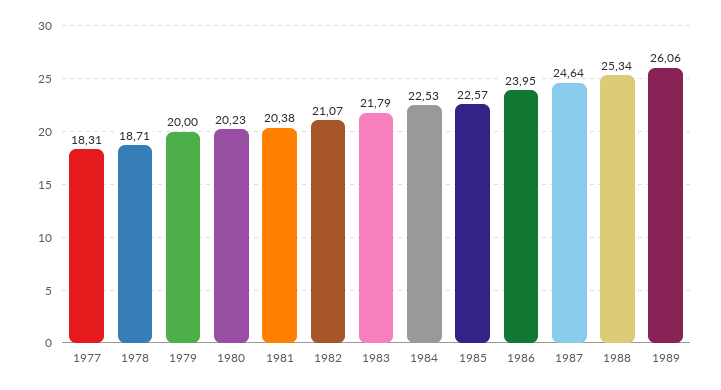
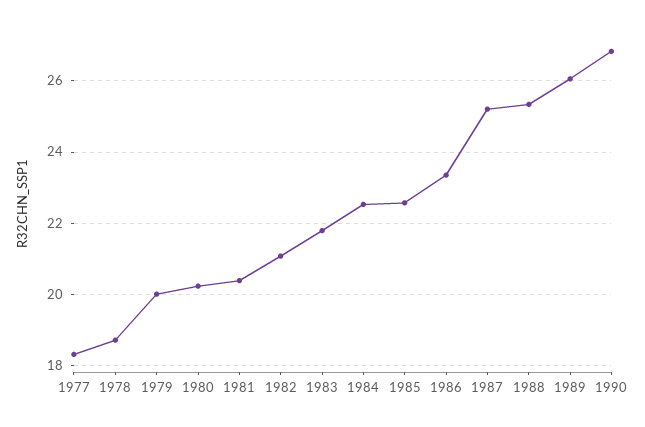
1986: 23.95 -> 23.4
1987: 24.64 -> 25.2
1990: none -> 26.8

